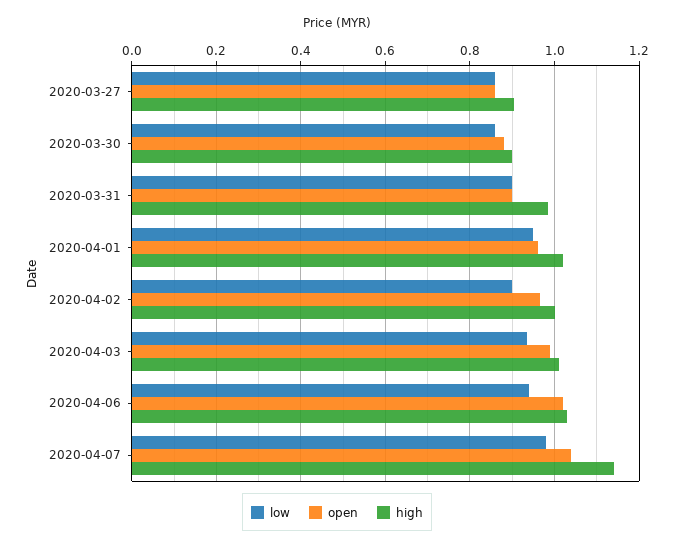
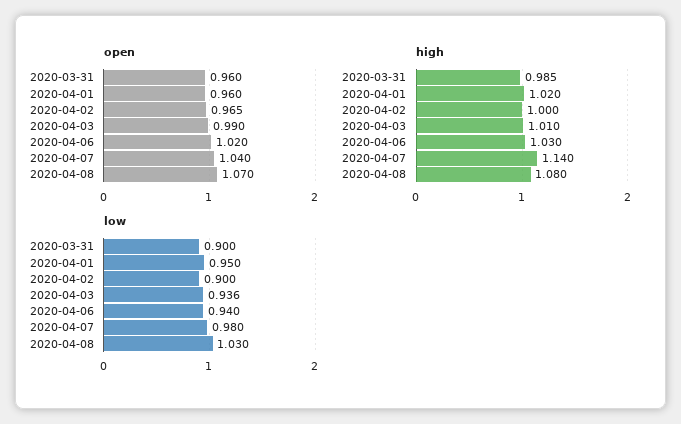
low, 2020-03-27: 0.86 -> none
open, 2020-03-27: 0.86 -> none
high, 2020-03-27: 0.9 -> none
low, 2020-03-30: 0.86 -> none
open, 2020-03-30: 0.88 -> none
high, 2020-03-30: 0.9 -> none
open, 2020-03-31: 0.9 -> 0.96
open, 2020-04-08: none -> 1.07
high, 2020-04-08: none -> 1.08
low, 2020-04-08: none -> 1.03

